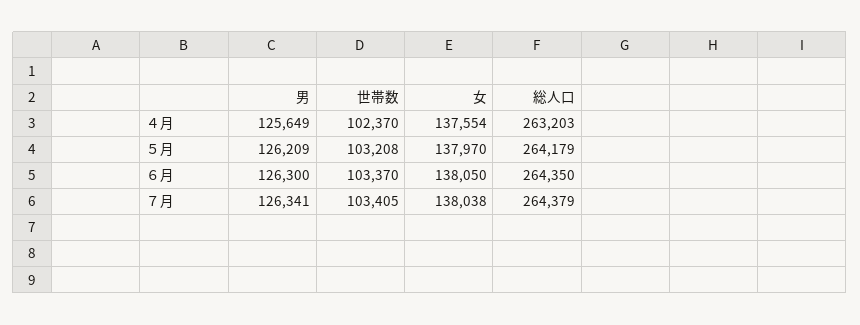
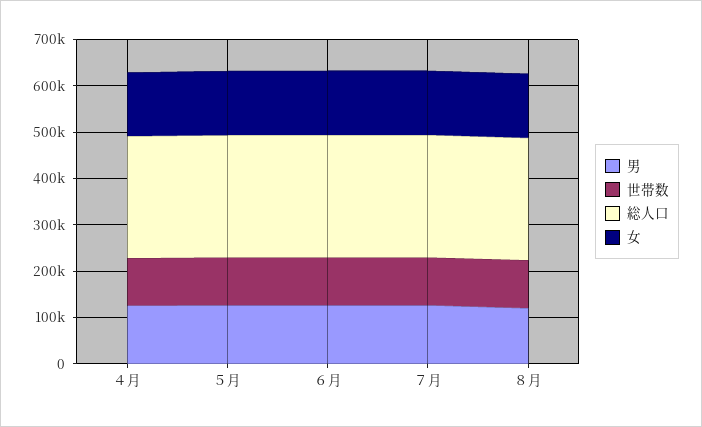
男, ８月: none -> 120000
世帯数, ８月: none -> 100000
総人口, ８月: none -> 260000
女, ８月: none -> 140000

